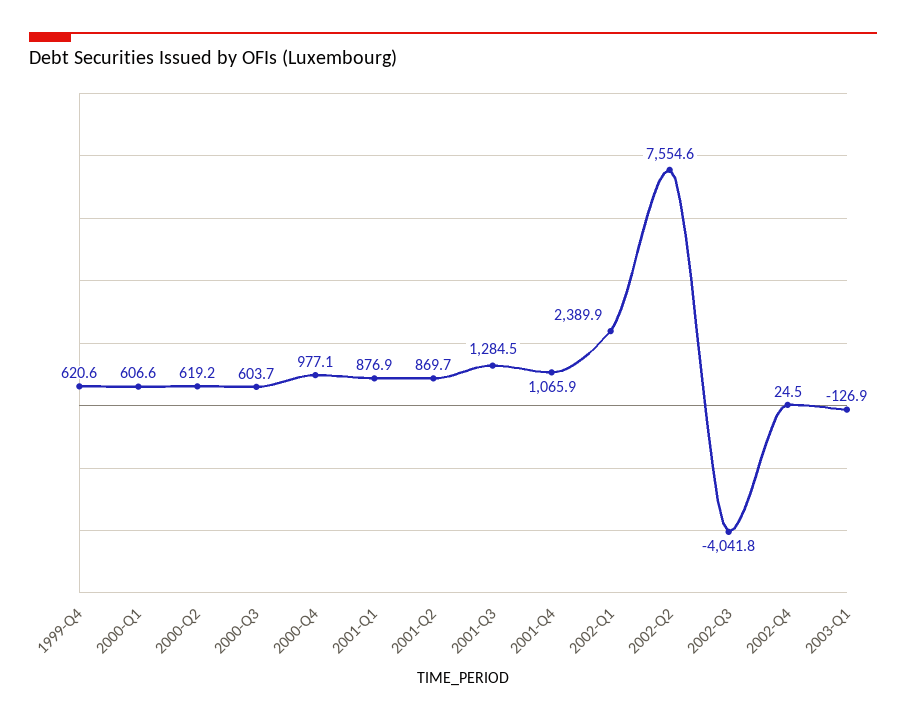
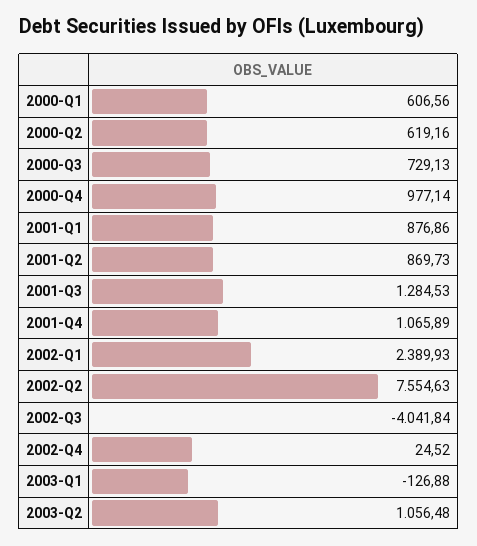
1999-Q4: 620.6 -> none
2000-Q3: 603.7 -> 729.13
2003-Q2: none -> 1056.48

